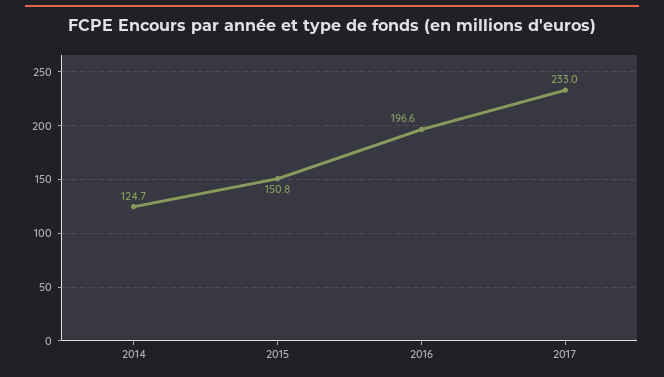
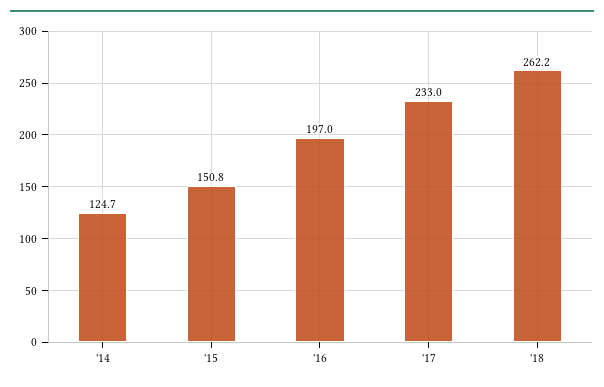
2016: 196.6 -> 197
'18: none -> 262.2

